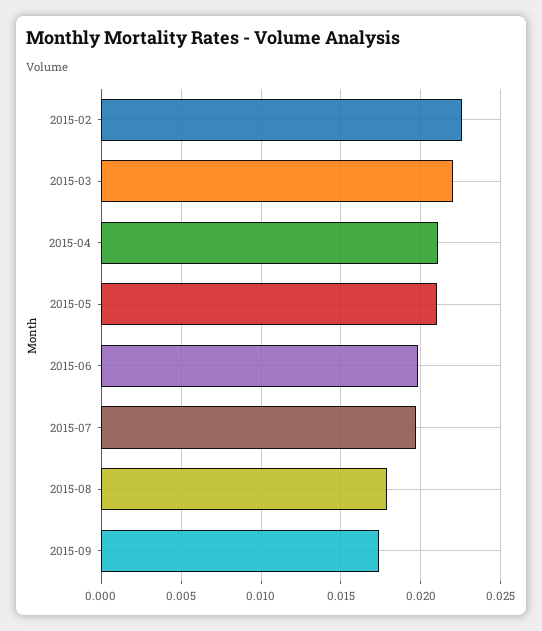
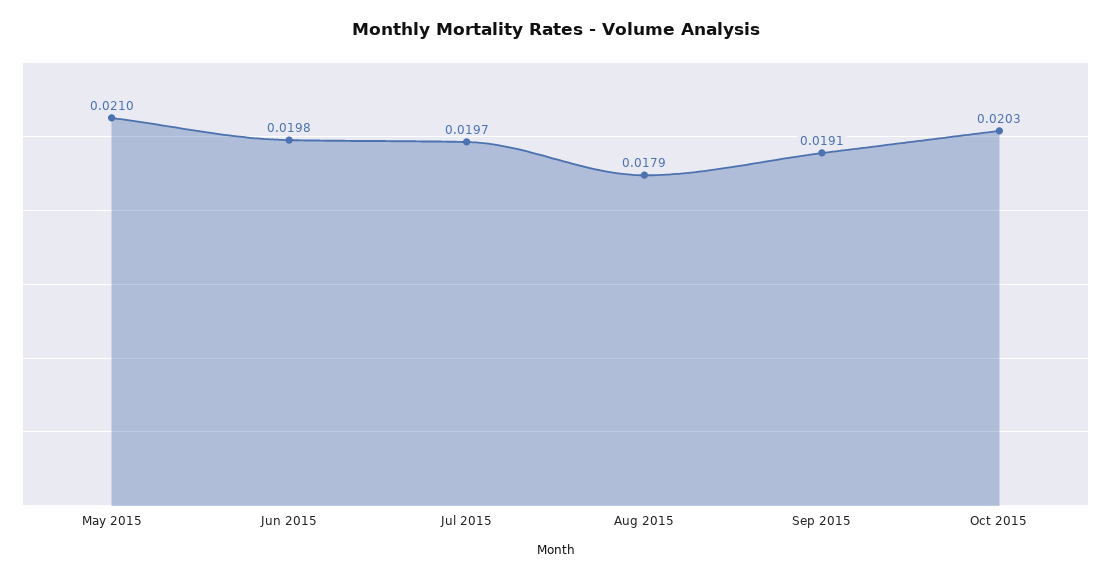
2015-02: 0.0225 -> none
2015-03: 0.022 -> none
2015-04: 0.021 -> none
2015-09: 0.0175 -> 0.0191
Oct 2015: none -> 0.0203

